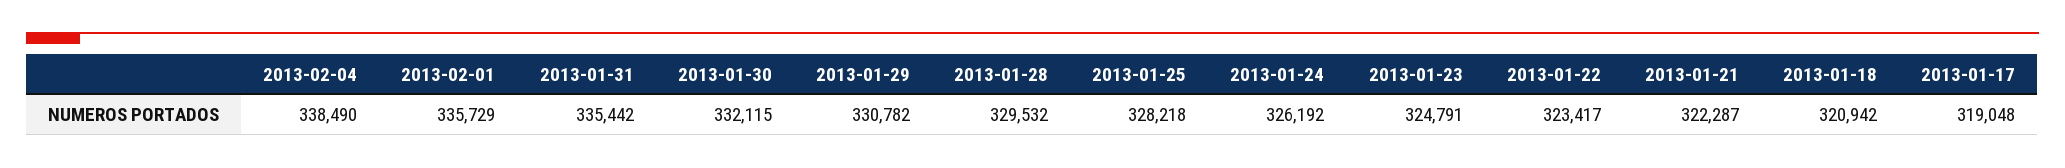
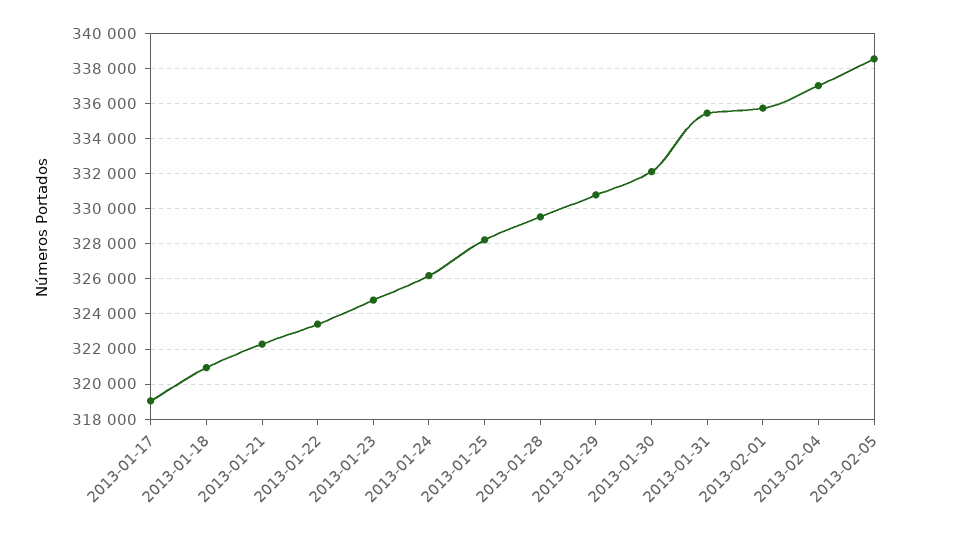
2013-02-04: 338490 -> 337000
2013-02-05: none -> 338500

